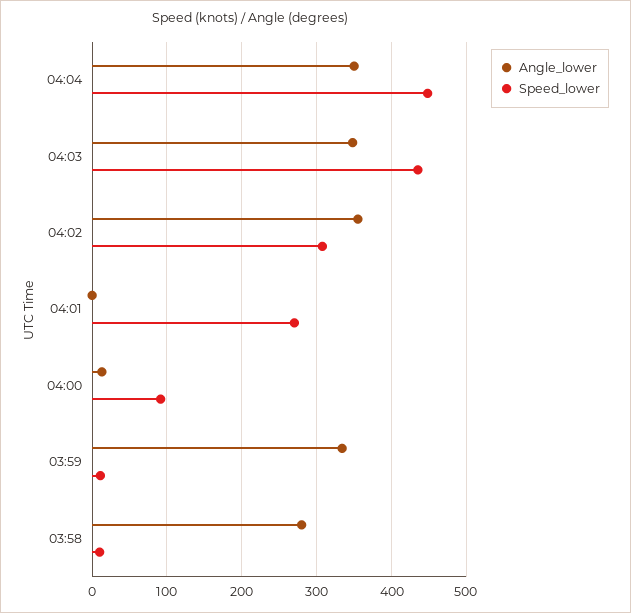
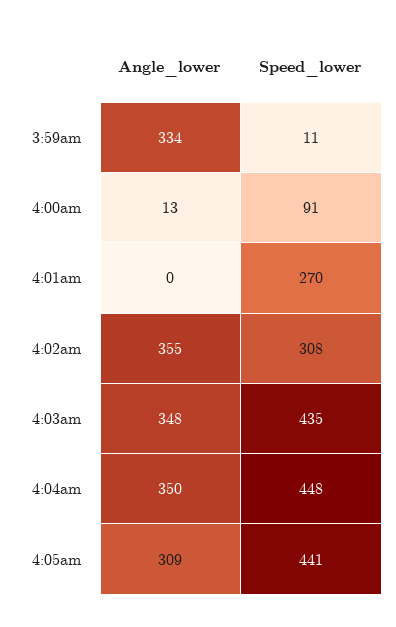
Angle_lower, 03:58: 280 -> none
Speed_lower, 03:58: 10 -> none
Angle_lower, 4:05am: none -> 309
Speed_lower, 4:05am: none -> 441

